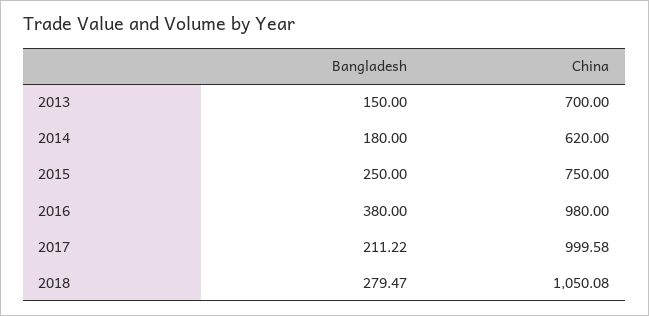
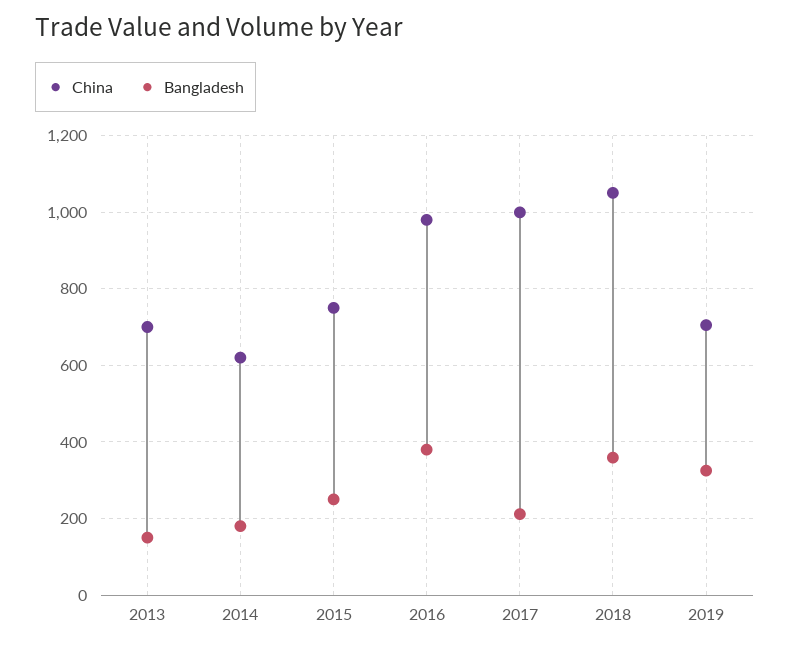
Bangladesh, 2018: 279.47 -> 360
China, 2019: none -> 700
Bangladesh, 2019: none -> 320

